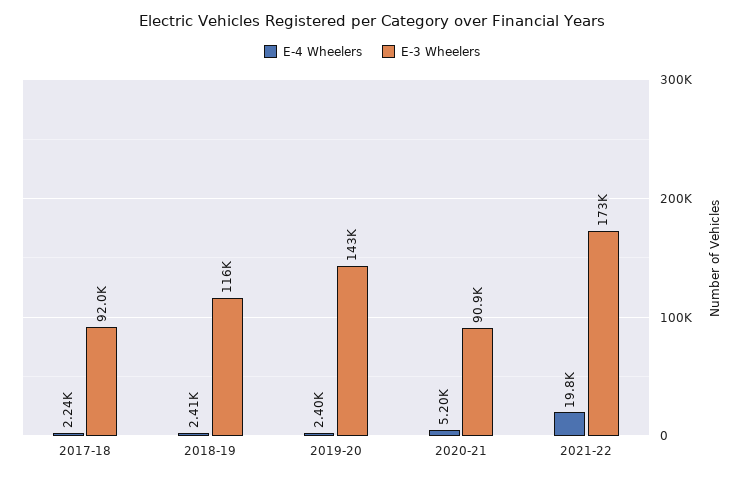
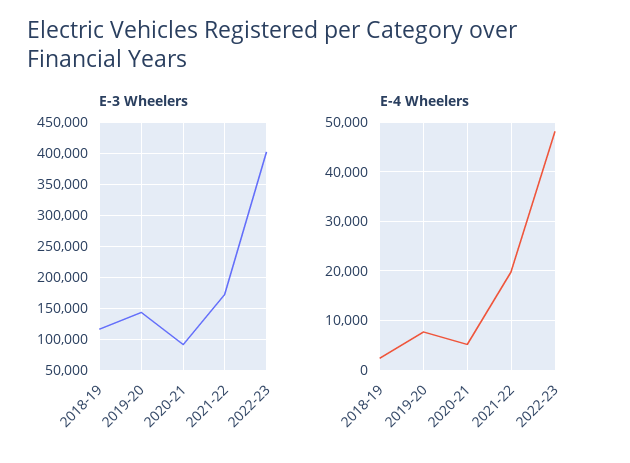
E-4 Wheelers, 2017-18: 2240 -> none
E-3 Wheelers, 2017-18: 92000 -> none
E-4 Wheelers, 2019-20: 2400 -> 8000
E-3 Wheelers, 2022-23: none -> 400000
E-4 Wheelers, 2022-23: none -> 48000

